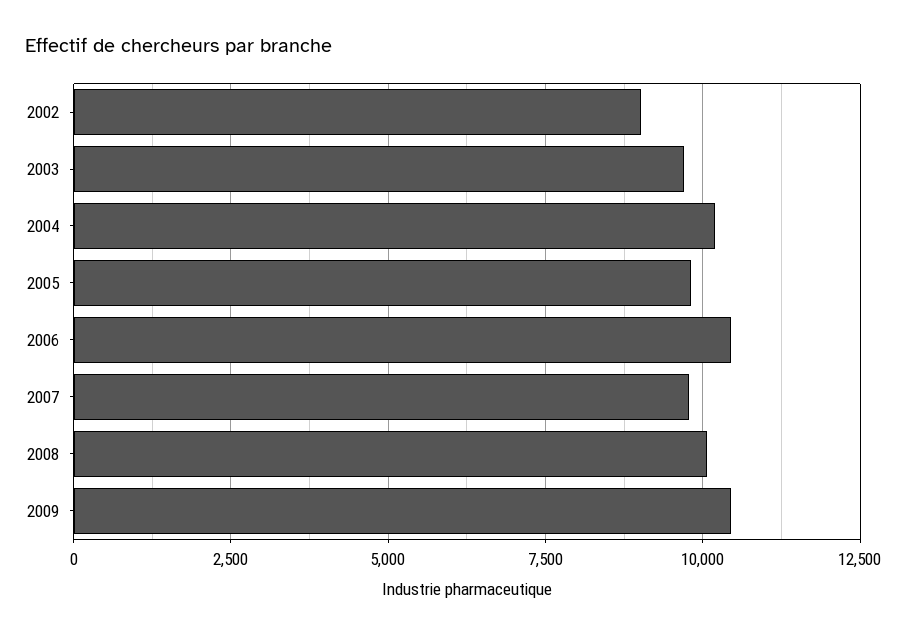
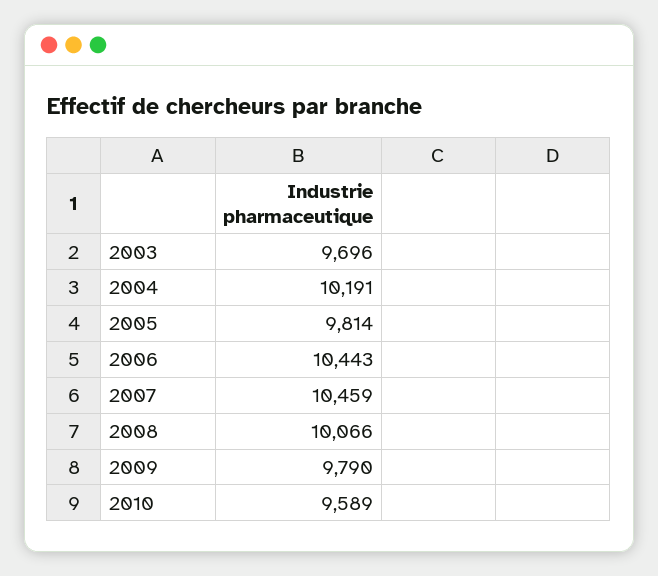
2002: 9000 -> none
2007: 9750 -> 10459
2009: 10500 -> 9790
2010: none -> 9589

